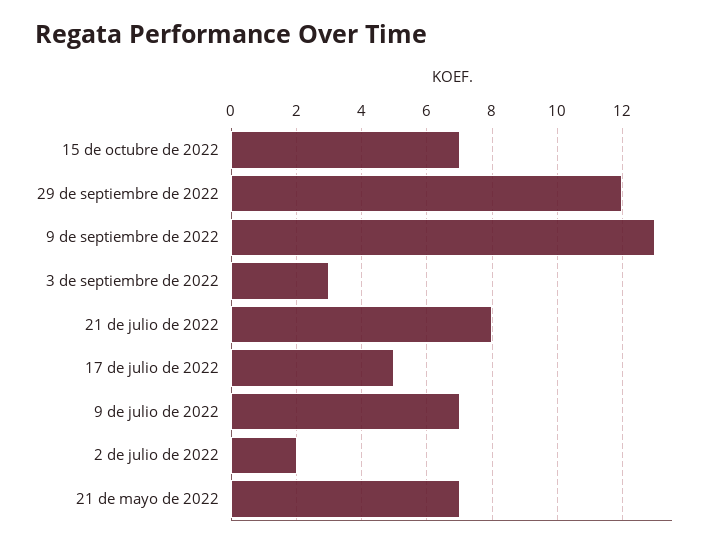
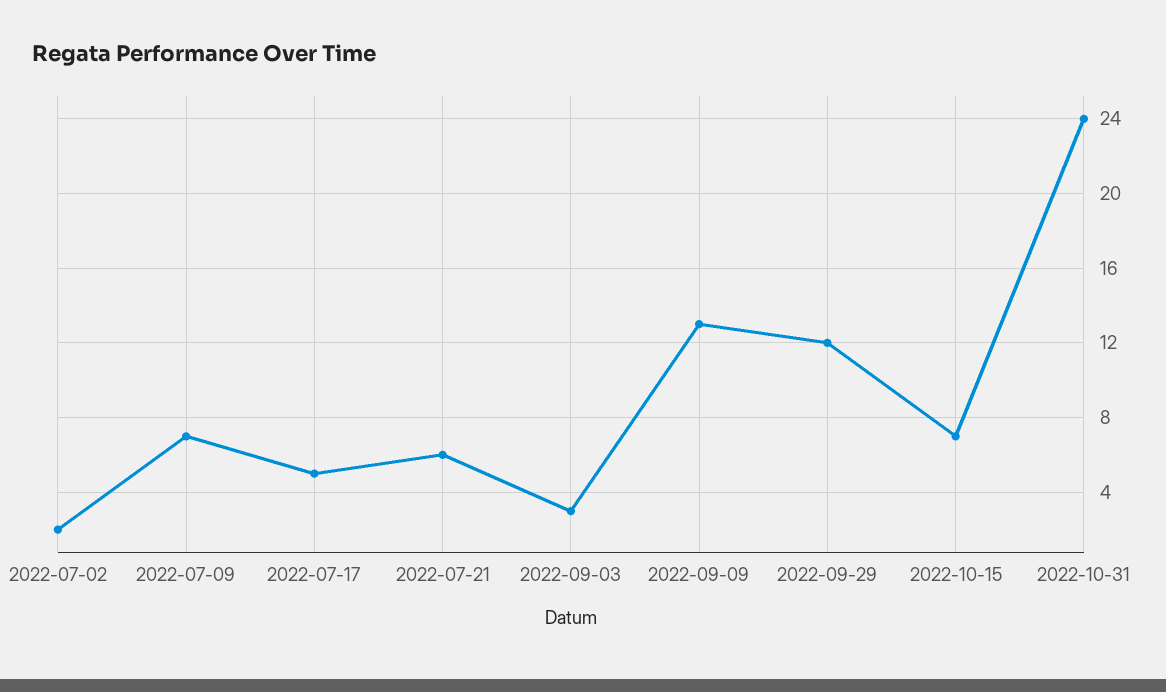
21 de julio de 2022: 8 -> 6
21 de mayo de 2022: 7 -> none
2022-10-31: none -> 24

